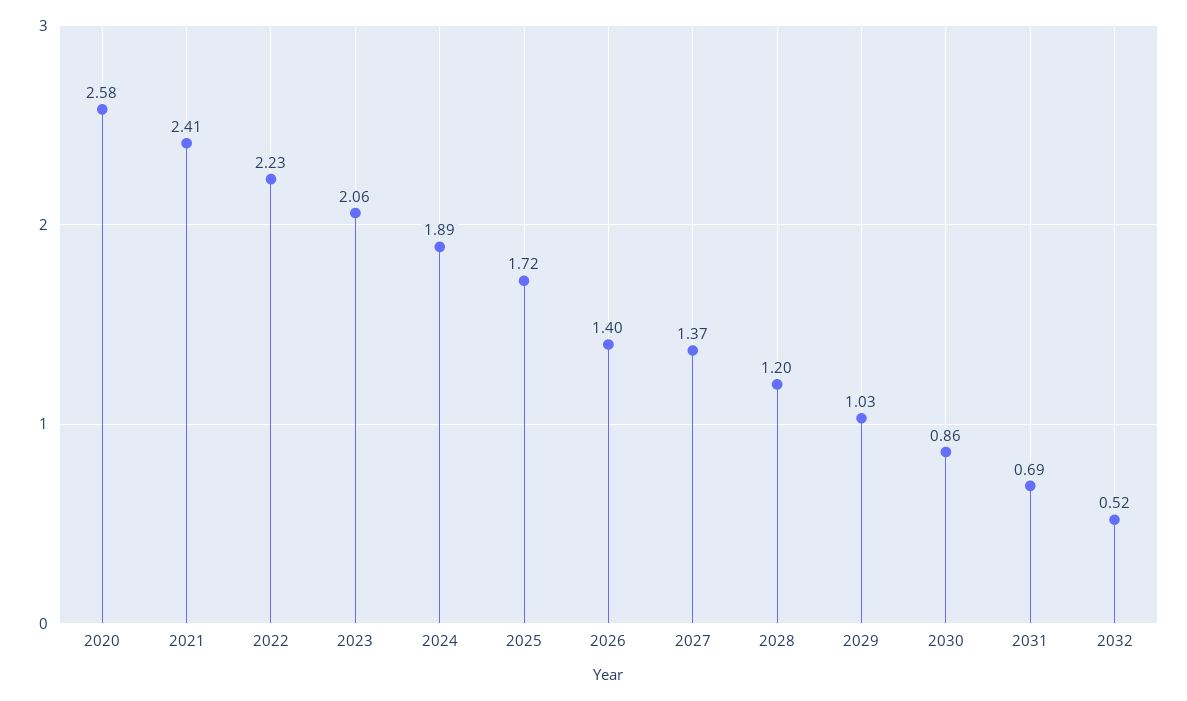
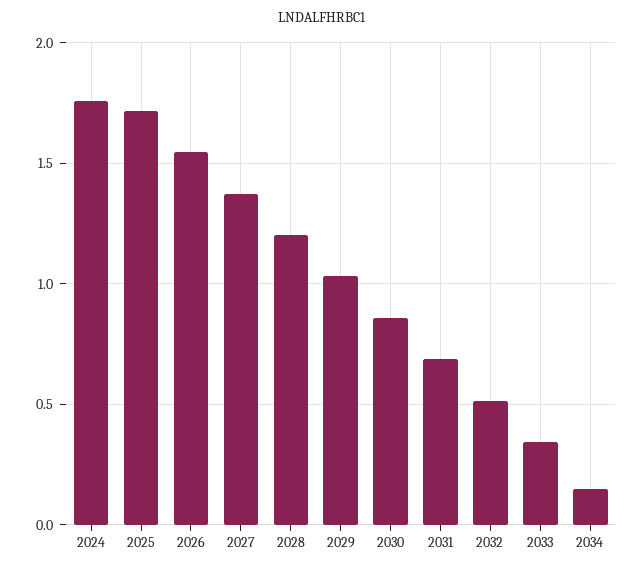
2020: 2.58 -> none
2021: 2.41 -> none
2022: 2.23 -> none
2023: 2.06 -> none
2024: 1.89 -> 1.75
2026: 1.4 -> 1.55
2033: none -> 0.35
2034: none -> 0.15

